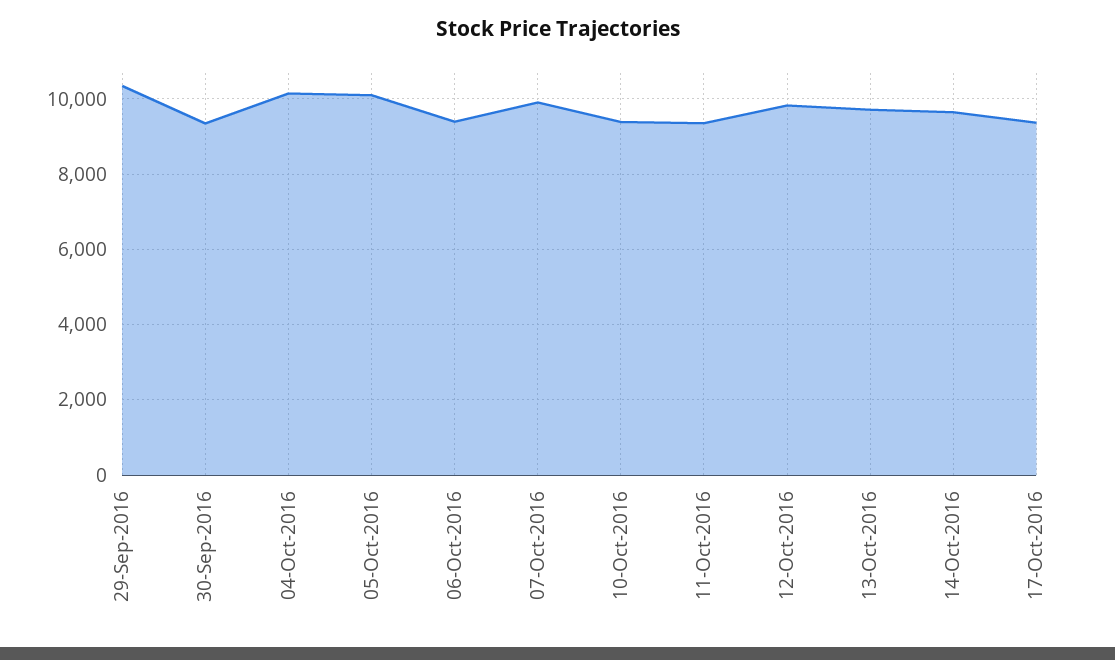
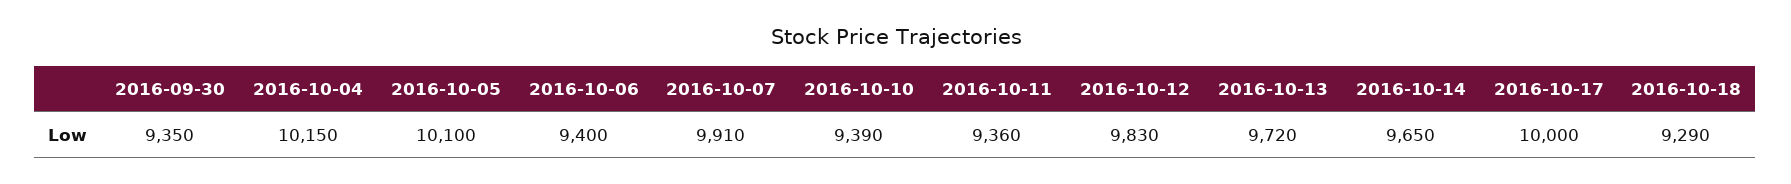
29-Sep-2016: 10400 -> none
17-Oct-2016: 9400 -> 10000
2016-10-18: none -> 9290

